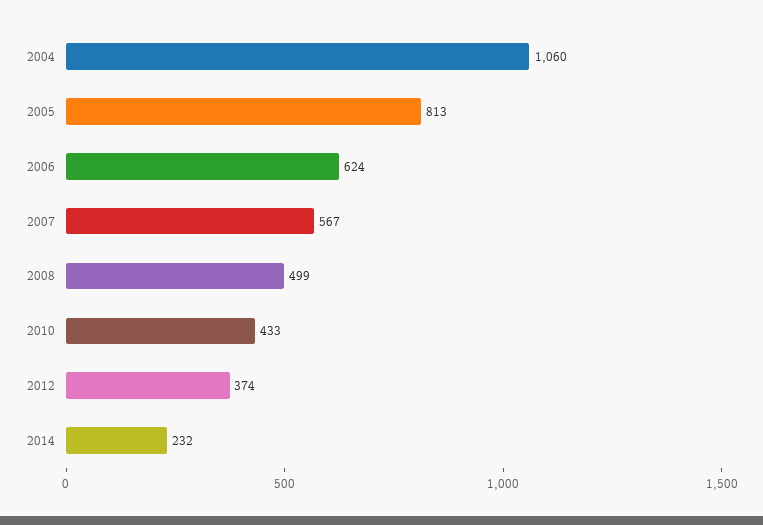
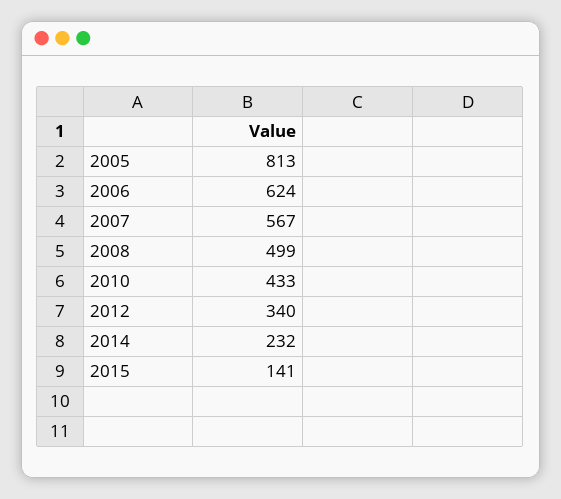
2004: 1060 -> none
2012: 374 -> 340
2015: none -> 141

